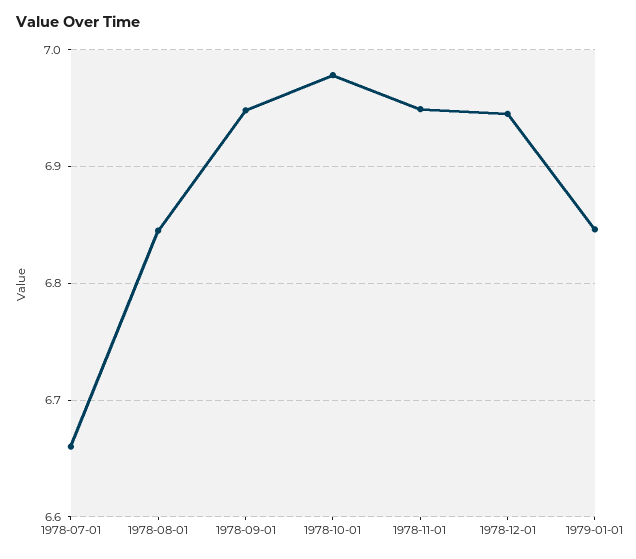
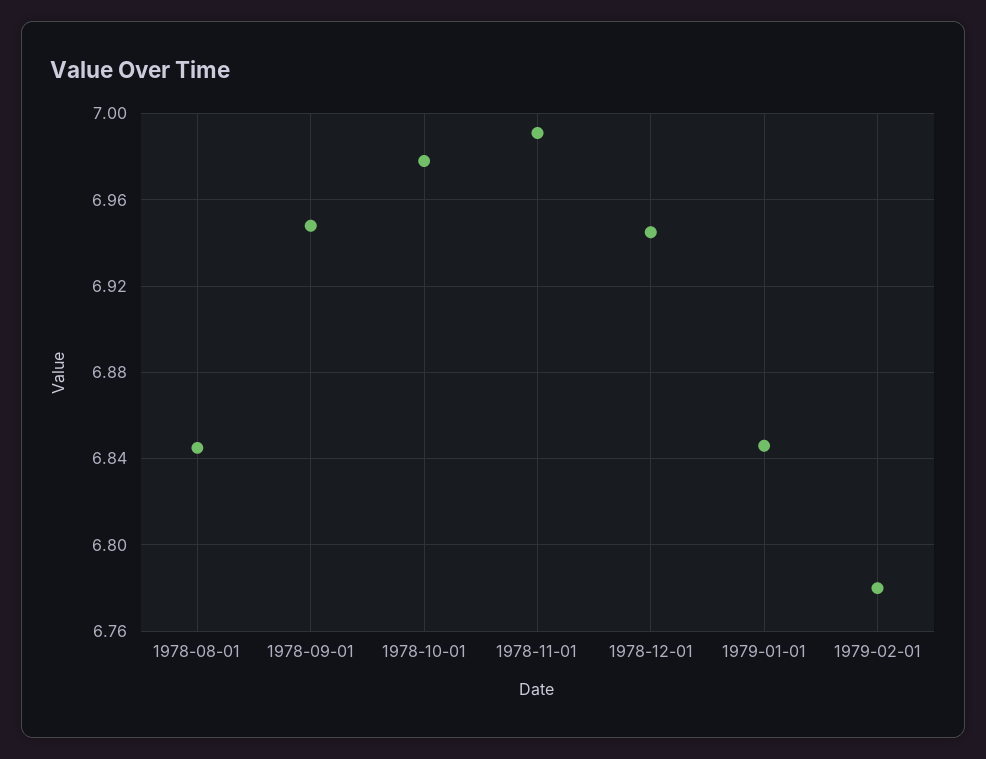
1978-07-01: 6.66 -> none
1978-11-01: 6.95 -> 6.99
1979-02-01: none -> 6.78

